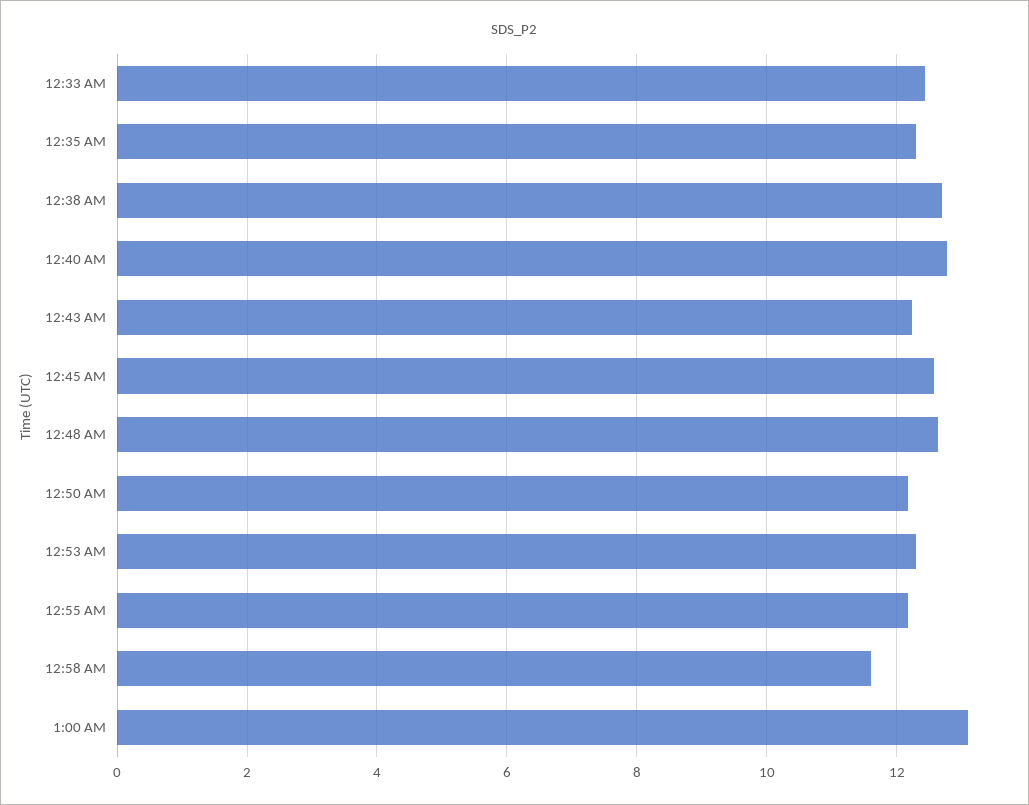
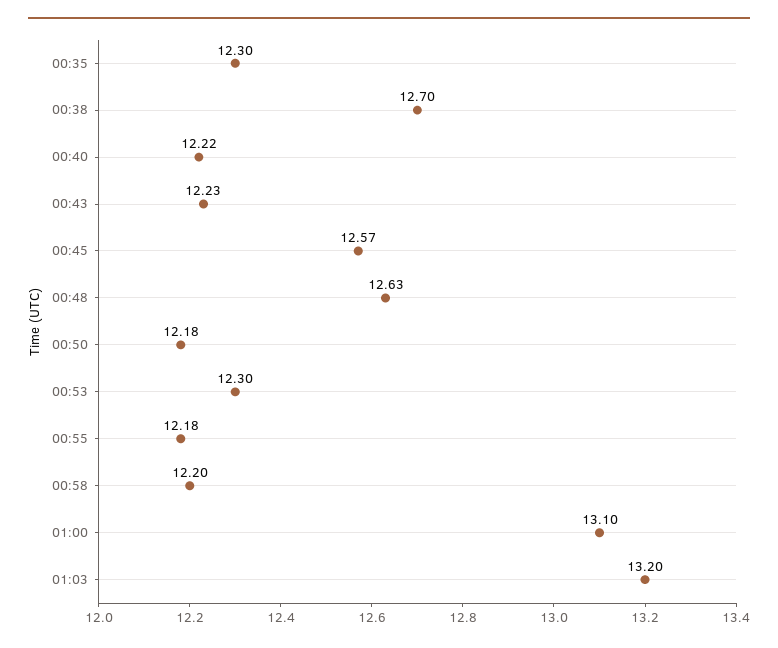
12:33 AM: 12.4 -> none
12:40 AM: 12.8 -> 12.22
12:58 AM: 11.6 -> 12.2
01:03: none -> 13.2

